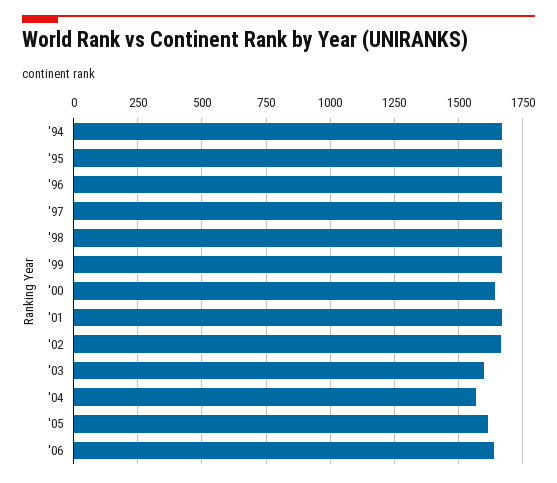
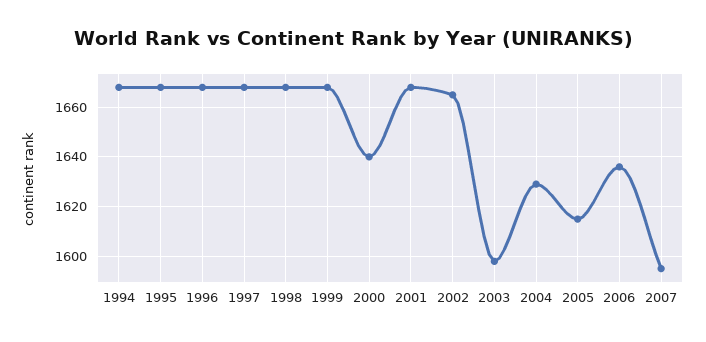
'04: 1575 -> 1630
2007: none -> 1595

